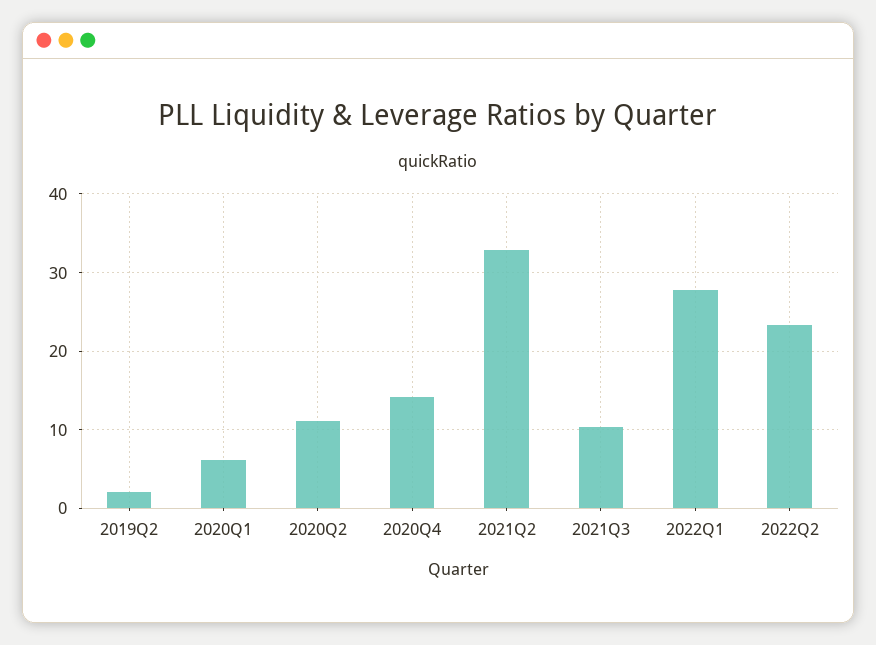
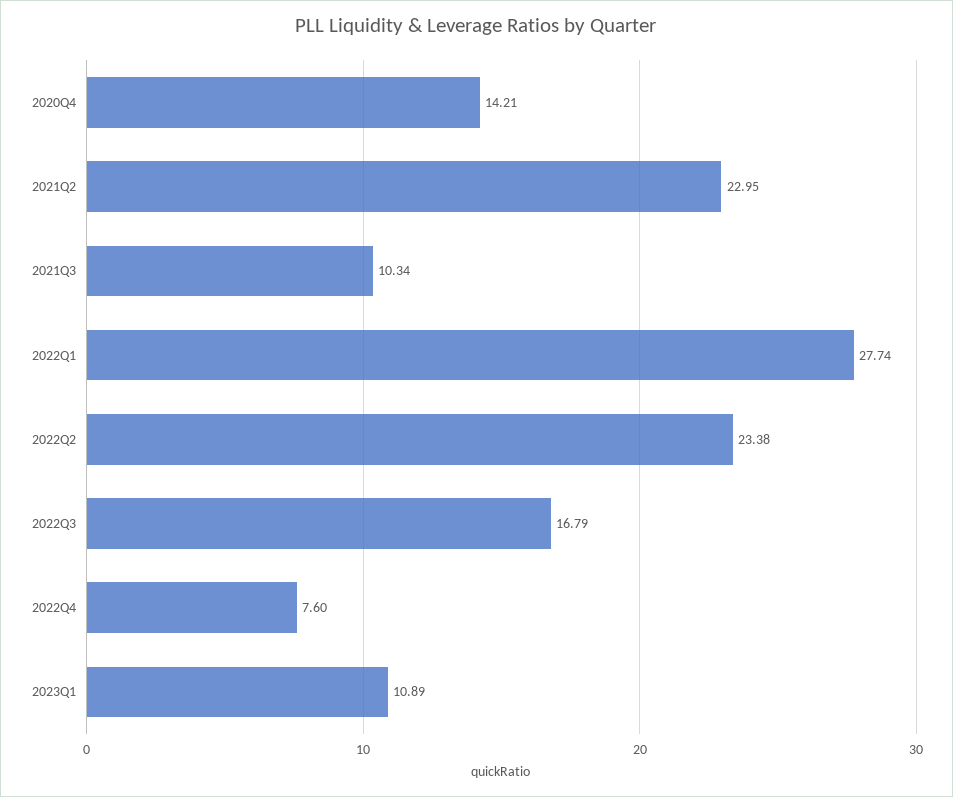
2019Q2: 2 -> none
2020Q1: 6 -> none
2020Q2: 11 -> none
2021Q2: 33 -> 22.95
2022Q3: none -> 16.79
2022Q4: none -> 7.6
2023Q1: none -> 10.89

